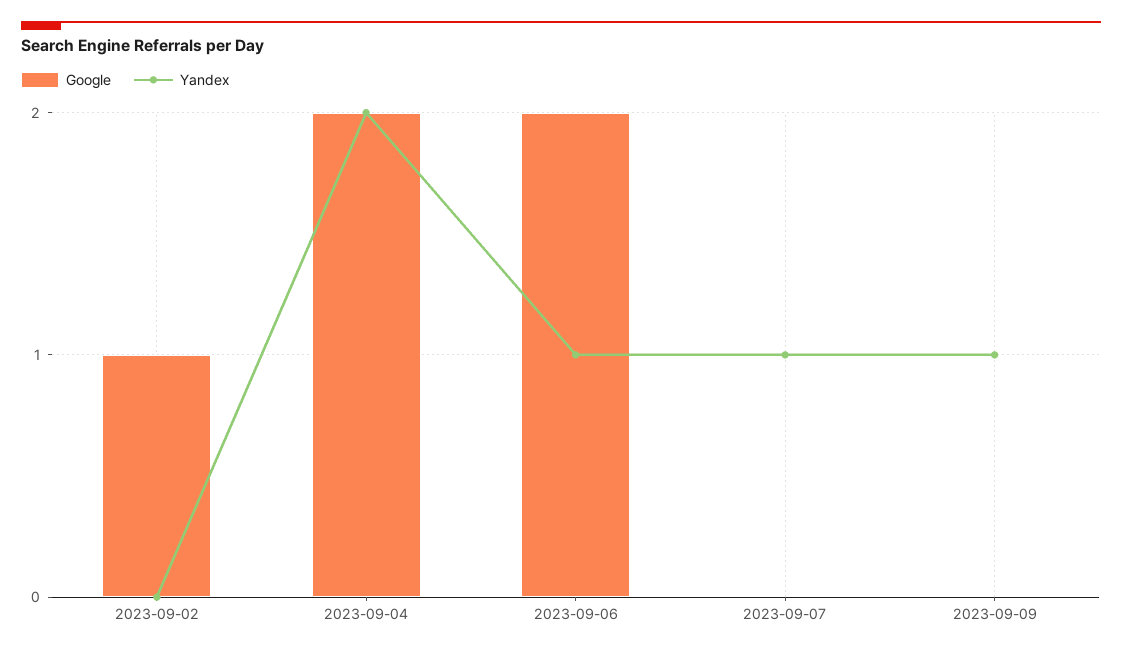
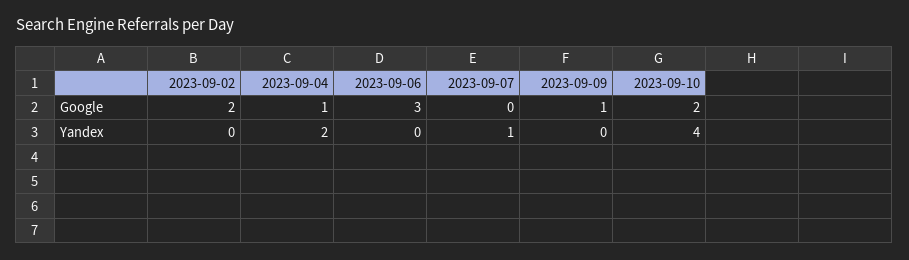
Google, 2023-09-02: 1 -> 2
Google, 2023-09-04: 2 -> 1
Google, 2023-09-06: 2 -> 3
Yandex, 2023-09-06: 1 -> 0
Google, 2023-09-09: 0 -> 1
Yandex, 2023-09-09: 1 -> 0
Google, 2023-09-10: none -> 2
Yandex, 2023-09-10: none -> 4

